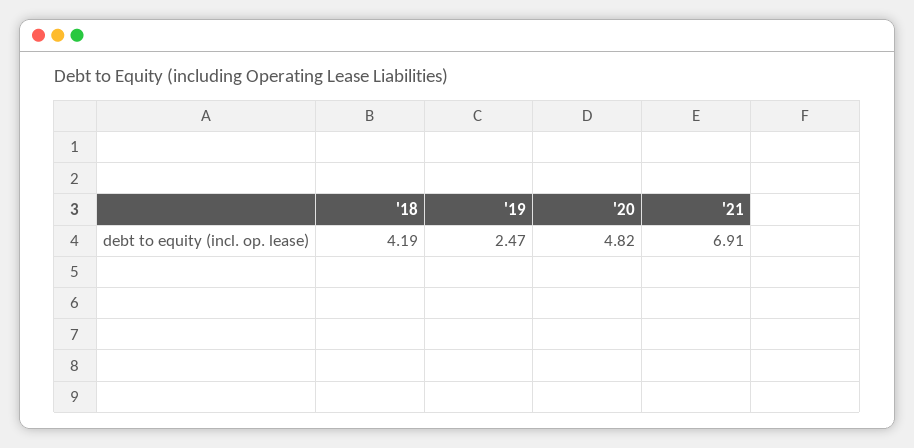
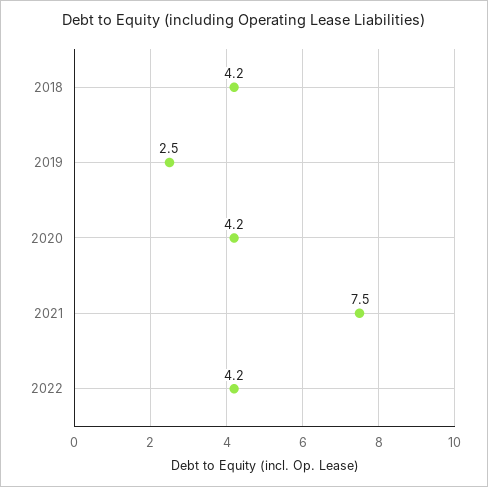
'20: 4.82 -> 4.2
'21: 6.91 -> 7.5
2022: none -> 4.2

